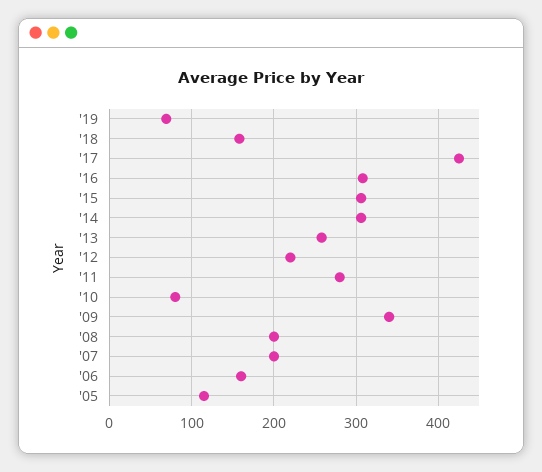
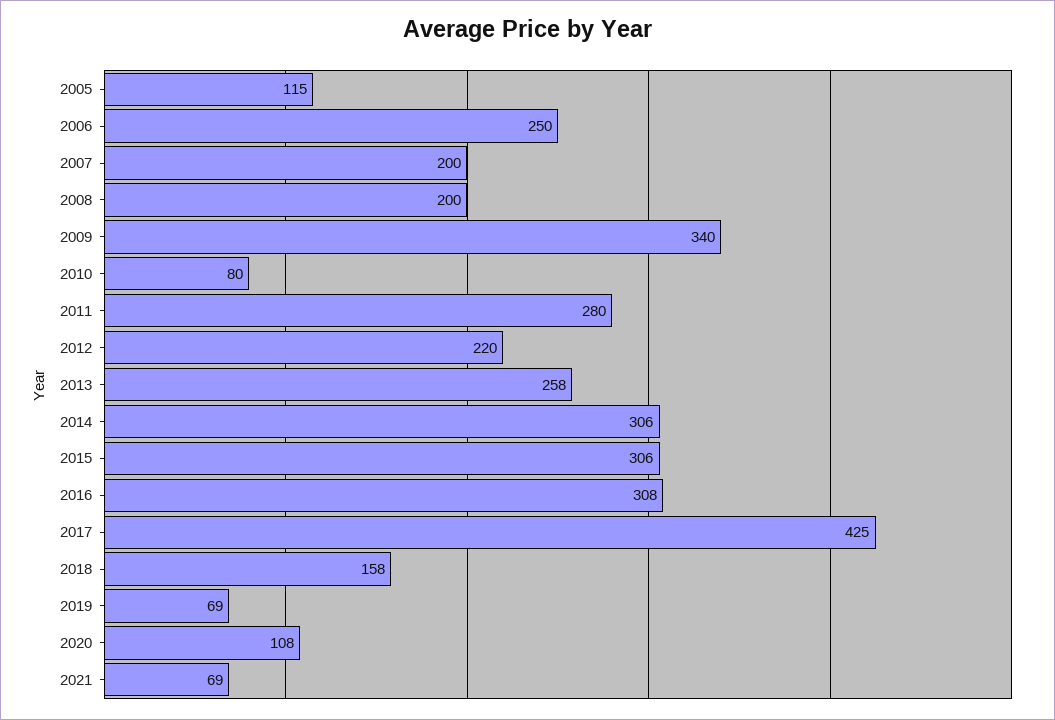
'06: 160 -> 250
2020: none -> 108
2021: none -> 69

